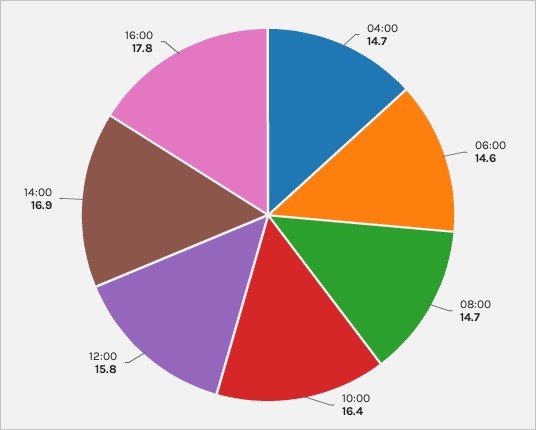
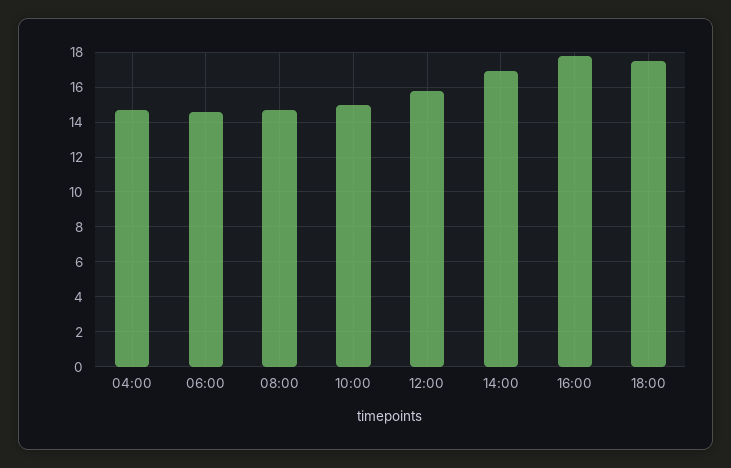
10:00: 16.4 -> 15
18:00: none -> 17.5

